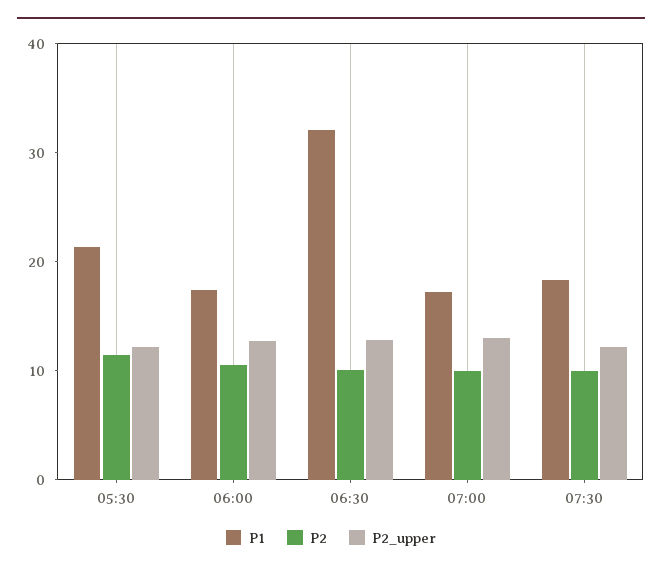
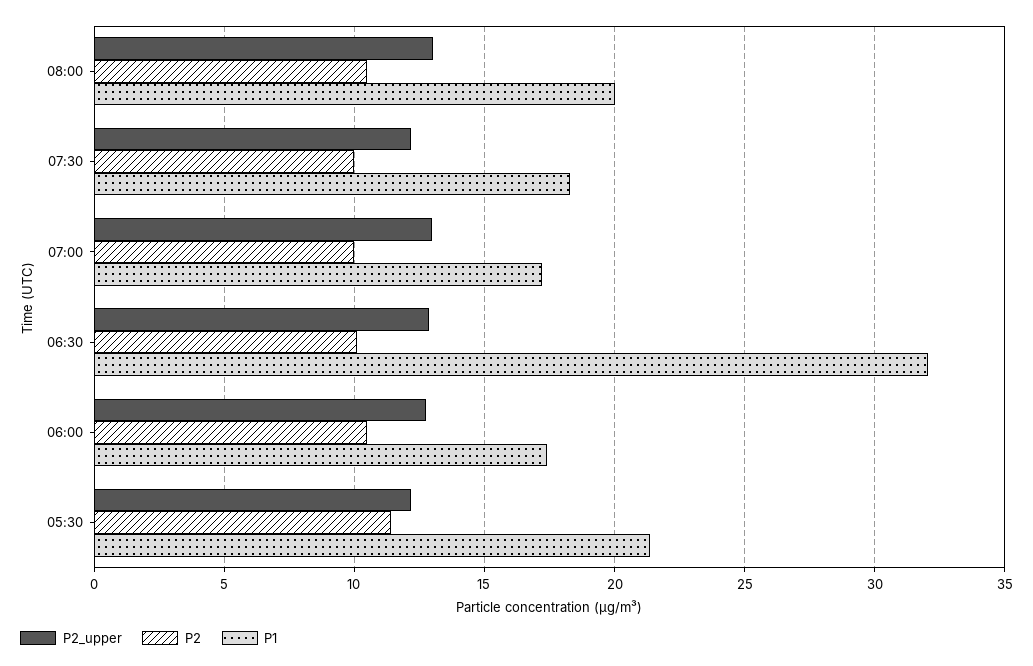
P2_upper, 08:00: none -> 13
P2, 08:00: none -> 10.5
P1, 08:00: none -> 20

